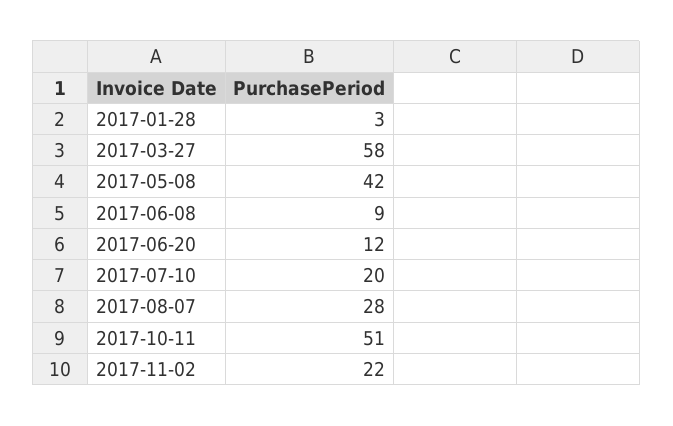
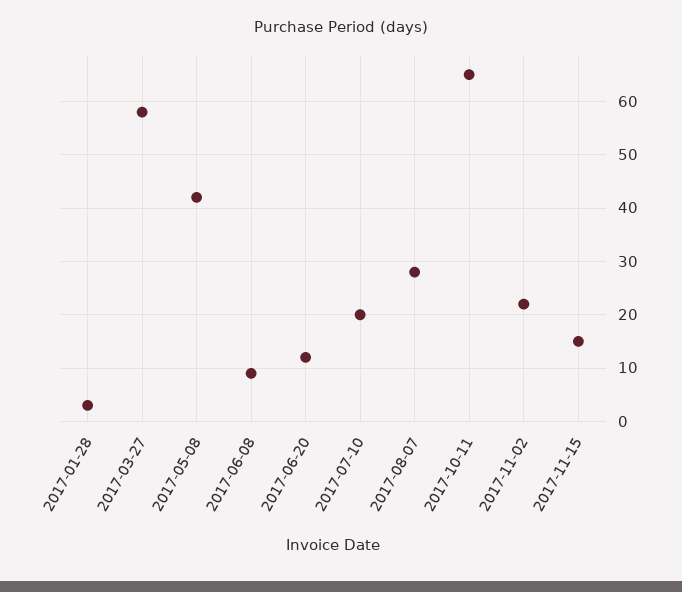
2017-10-11: 51 -> 65
2017-11-15: none -> 15

